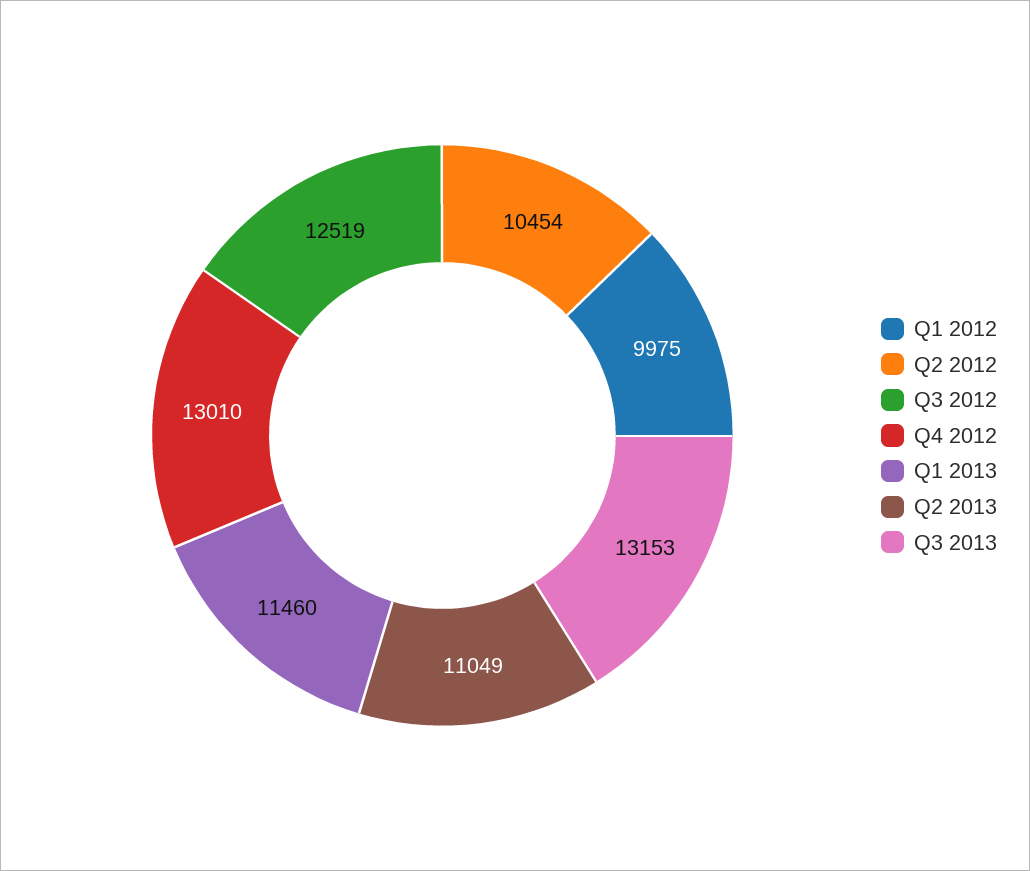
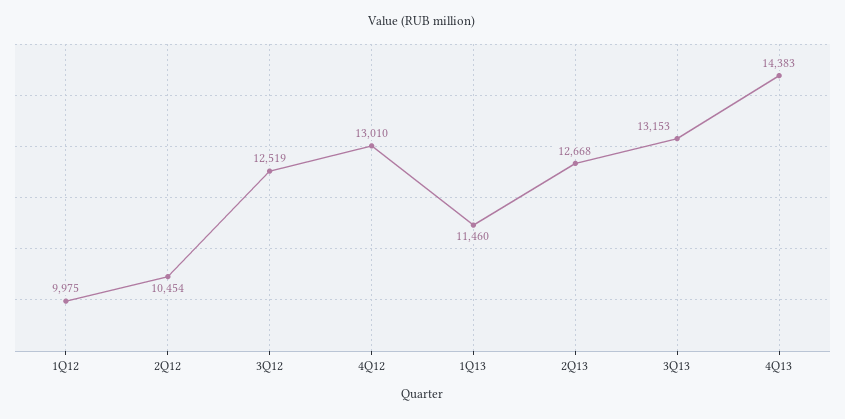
Q2 2013: 11049 -> 12668
4Q13: none -> 14383

